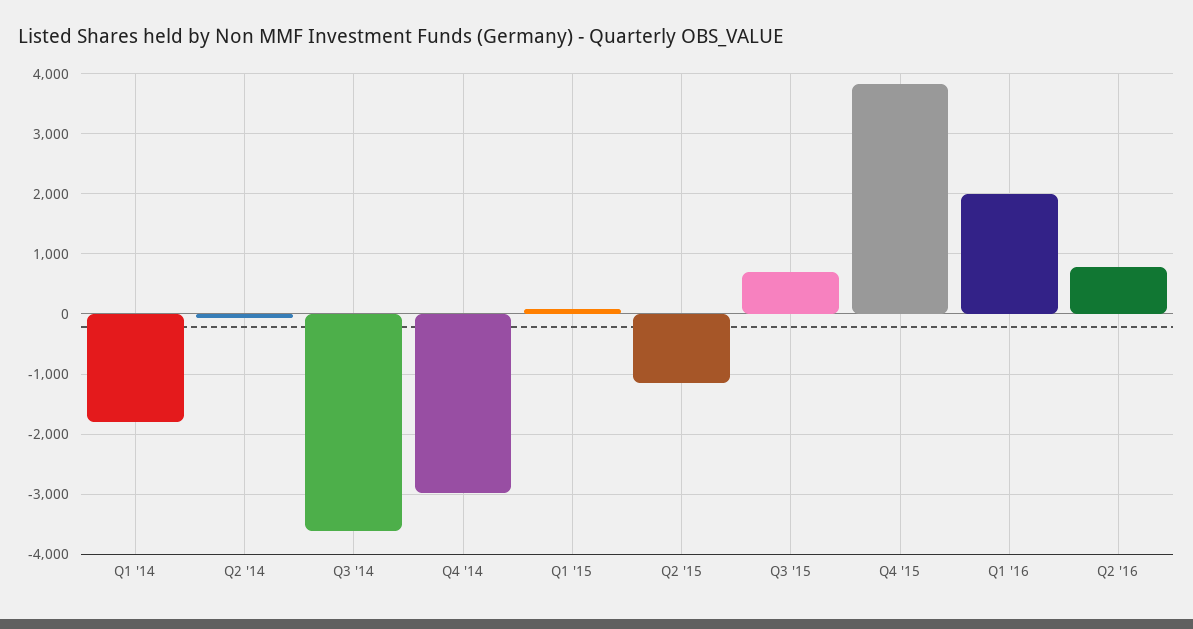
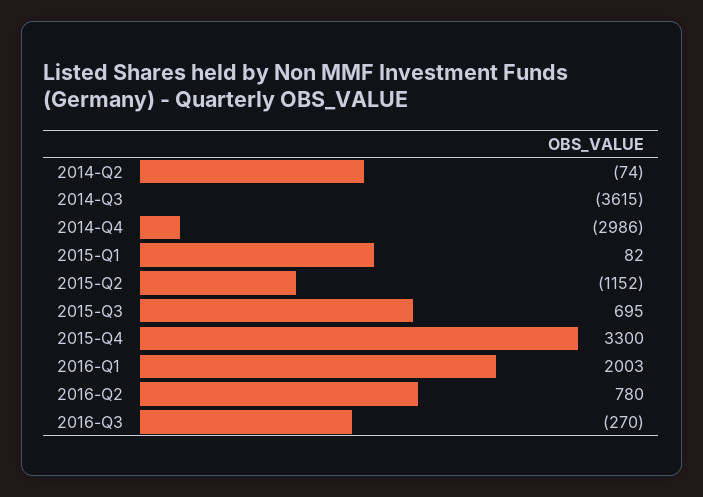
Q1 '14: -1800 -> none
Q4 '15: 3800 -> 3300
2016-Q3: none -> -270

